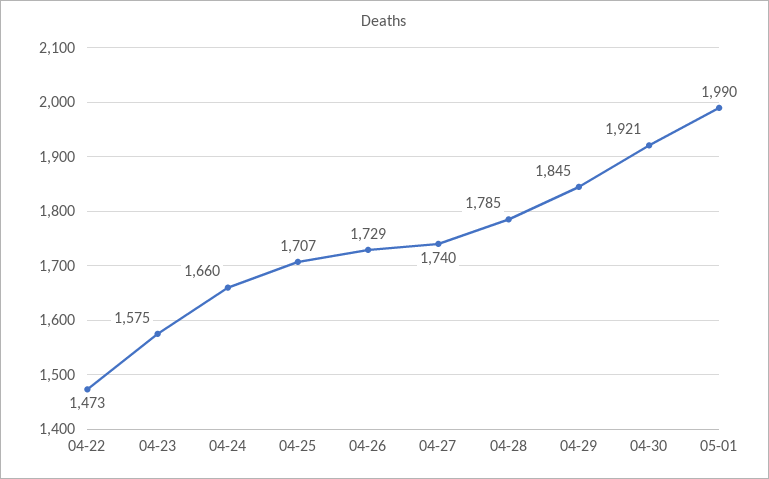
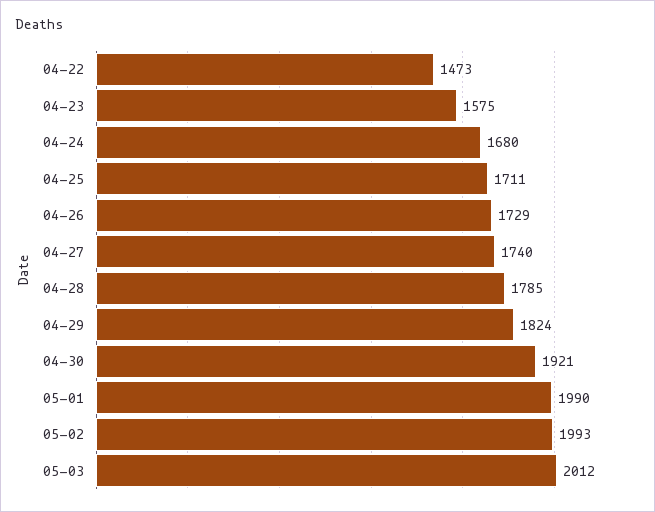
04-24: 1660 -> 1680
04-25: 1707 -> 1711
04-29: 1845 -> 1824
05-02: none -> 1993
05-03: none -> 2012

